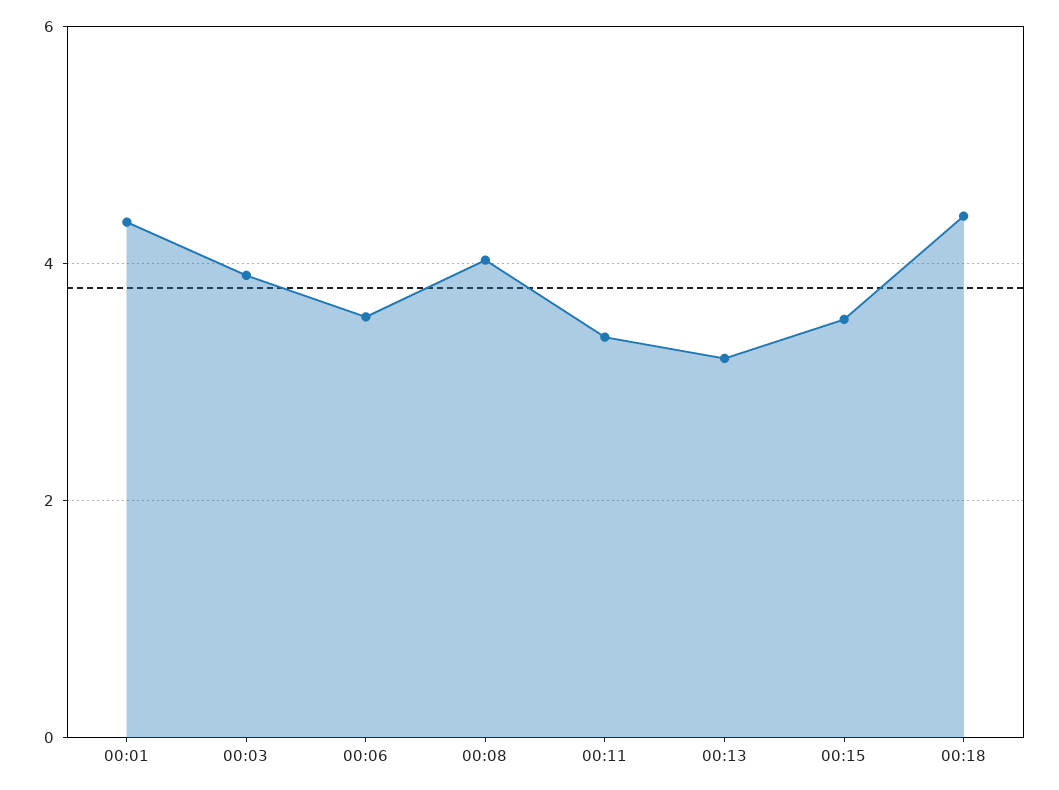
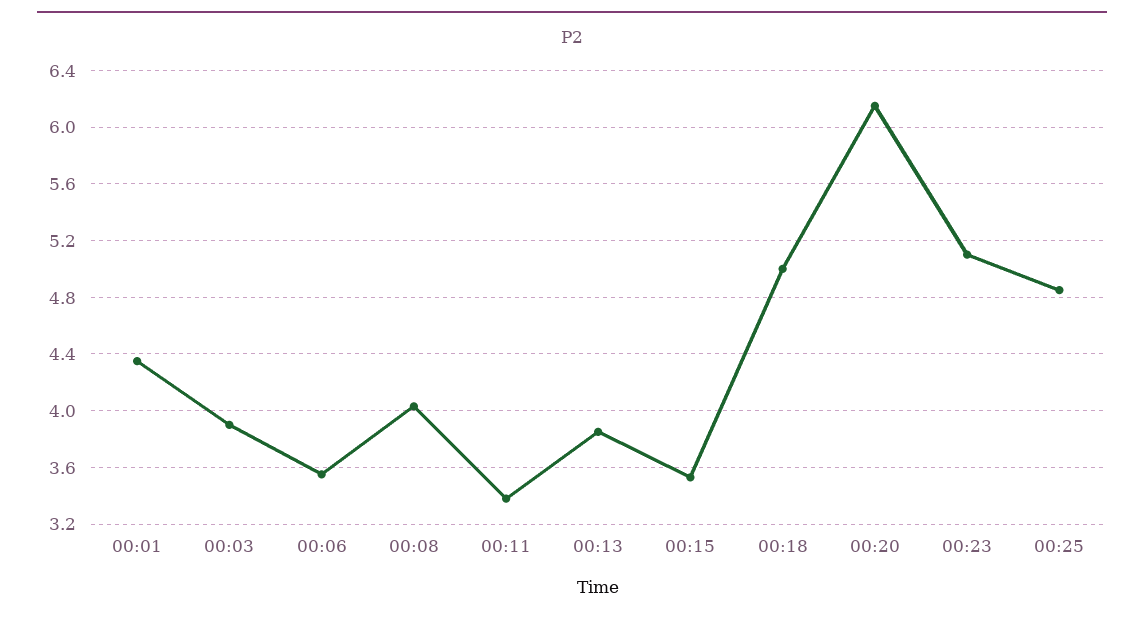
00:13: 3.2 -> 3.85
00:18: 4.4 -> 5
00:20: none -> 6.15
00:23: none -> 5.1
00:25: none -> 4.85

